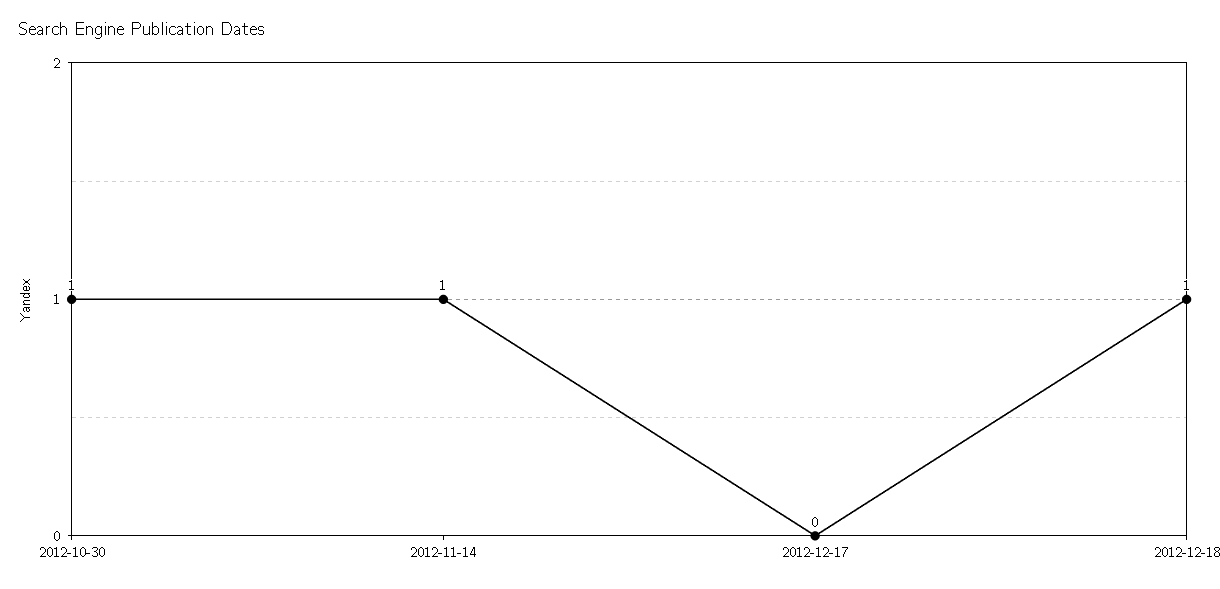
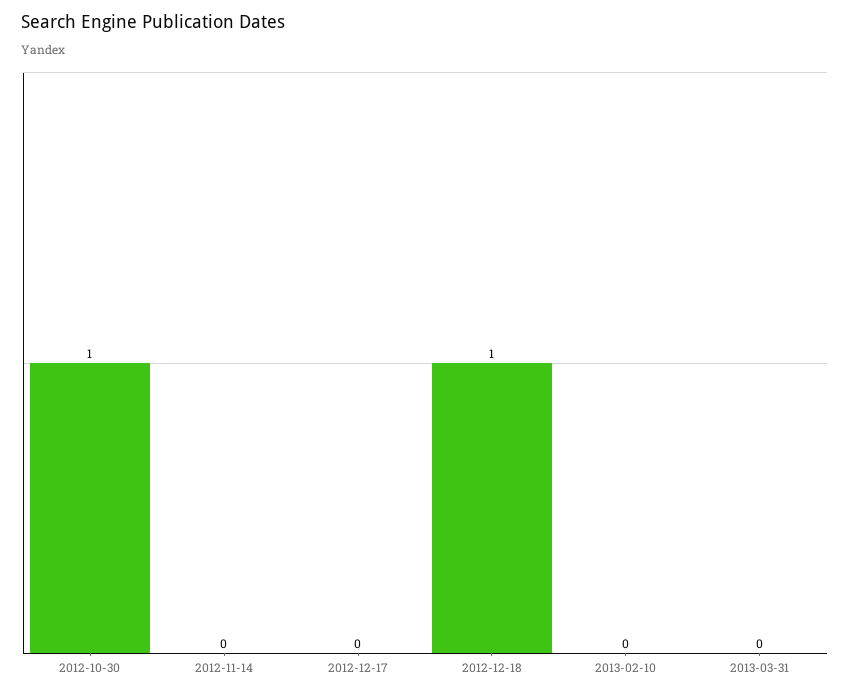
2012-11-14: 1 -> 0
2013-02-10: none -> 0
2013-03-31: none -> 0

